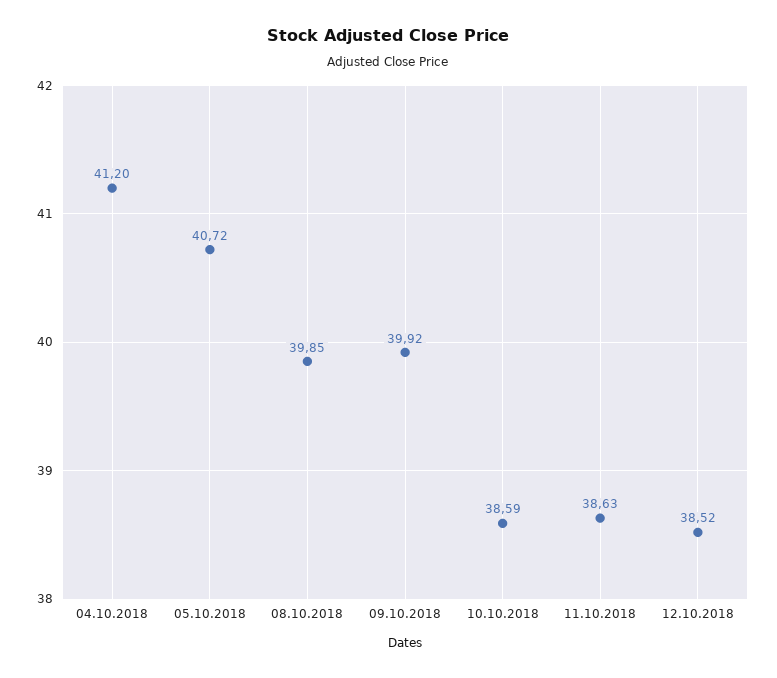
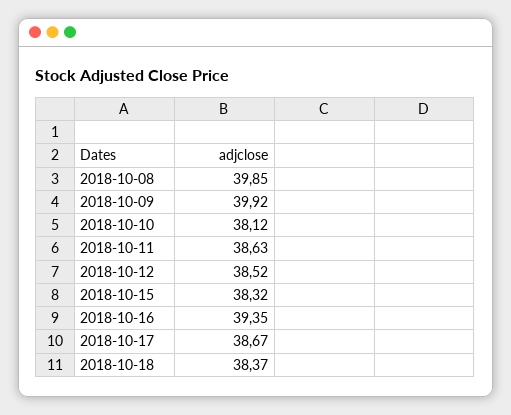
04.10.2018: 41.2 -> none
05.10.2018: 40.72 -> none
10.10.2018: 38.59 -> 38.12
2018-10-15: none -> 38.32
2018-10-16: none -> 39.35
2018-10-17: none -> 38.67
2018-10-18: none -> 38.37

